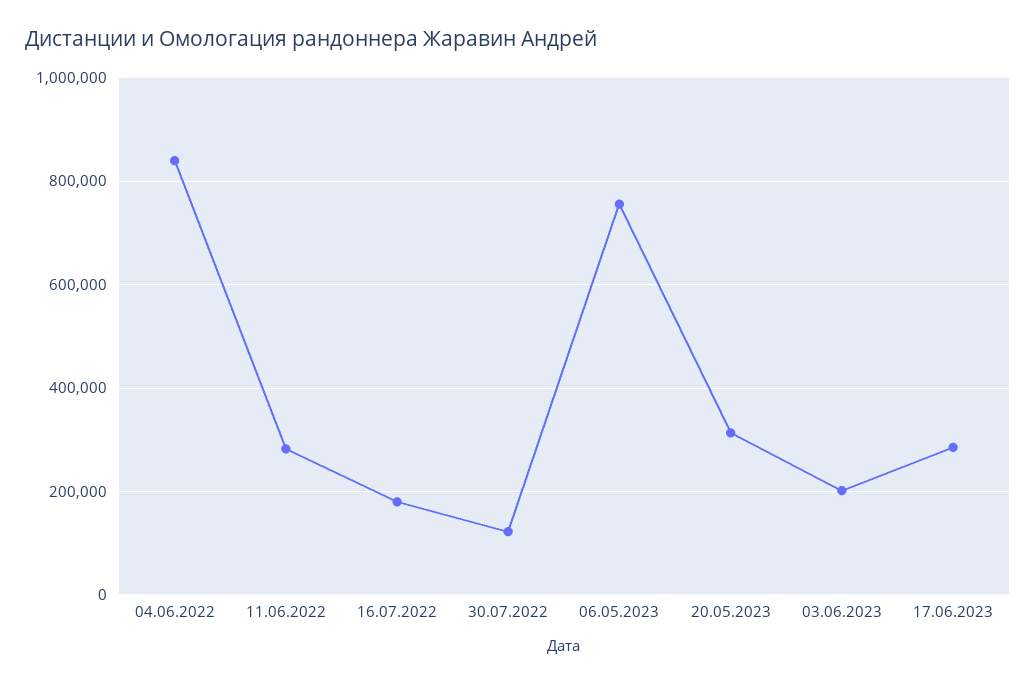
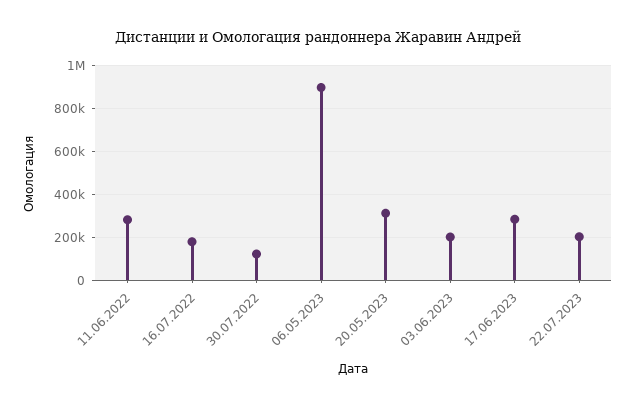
04.06.2022: 840000 -> none
06.05.2023: 760000 -> 900000
22.07.2023: none -> 200000

